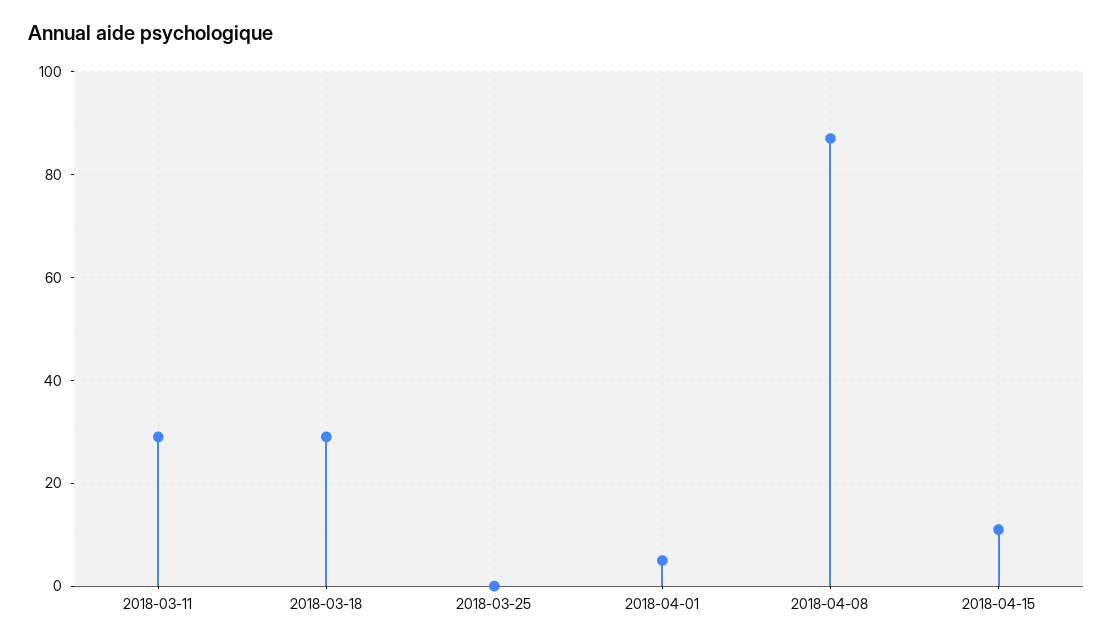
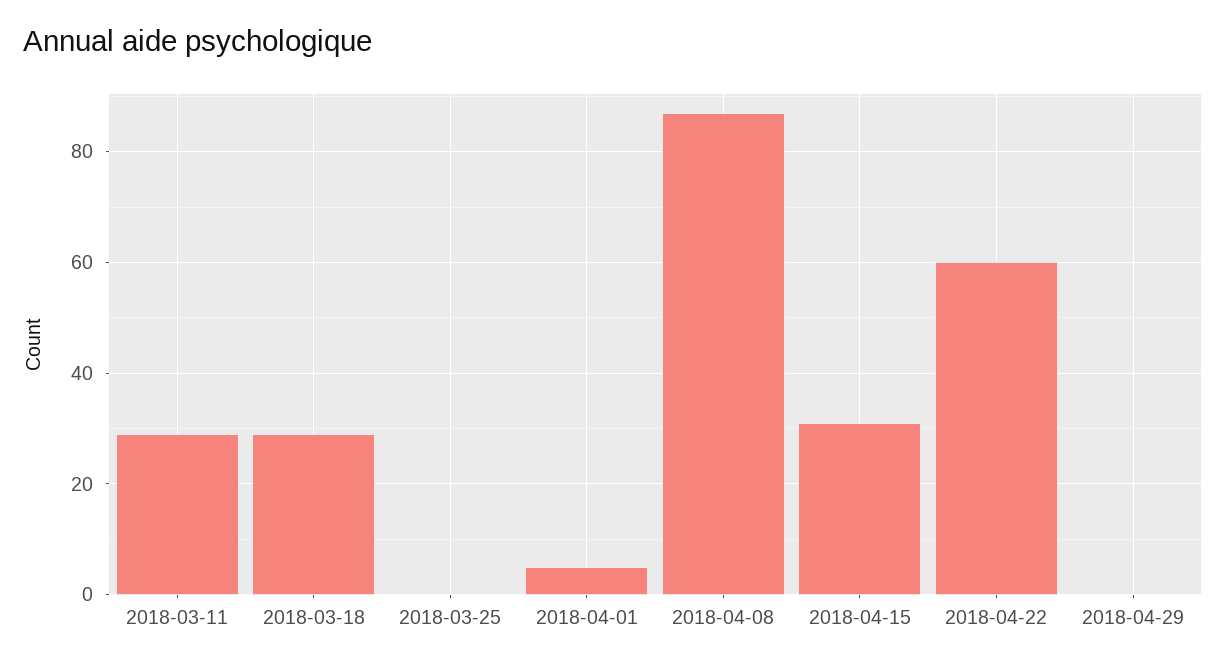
2018-04-15: 10 -> 30
2018-04-22: none -> 60
2018-04-29: none -> 0

